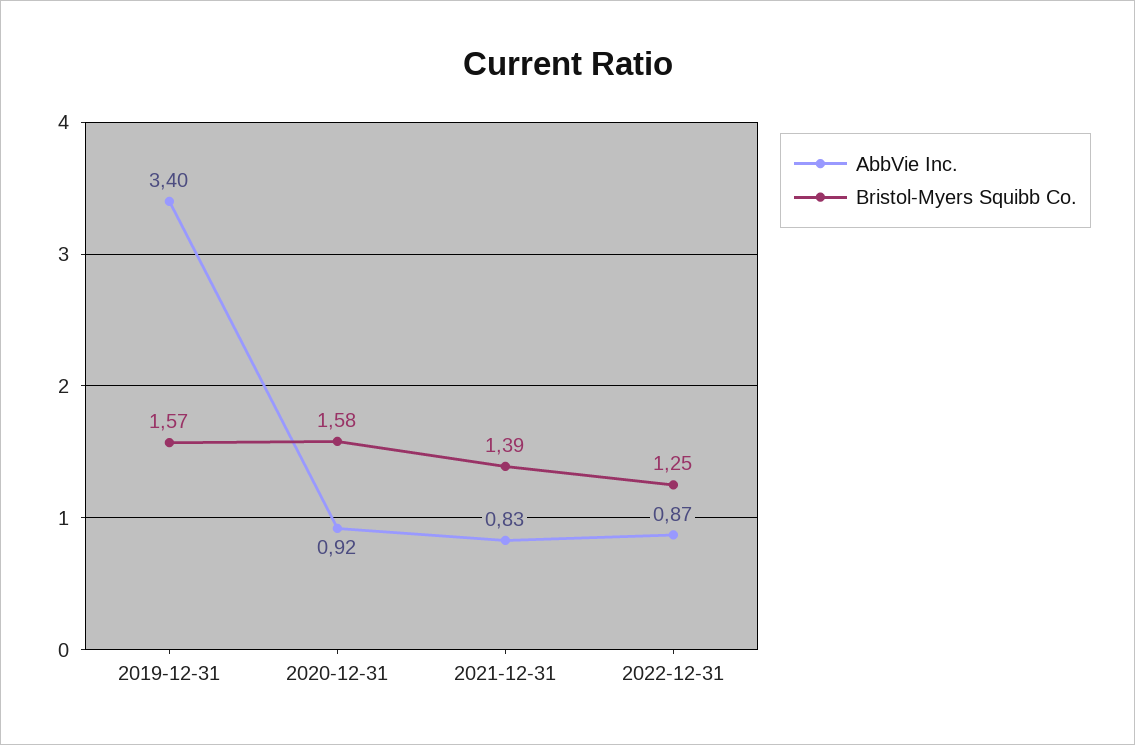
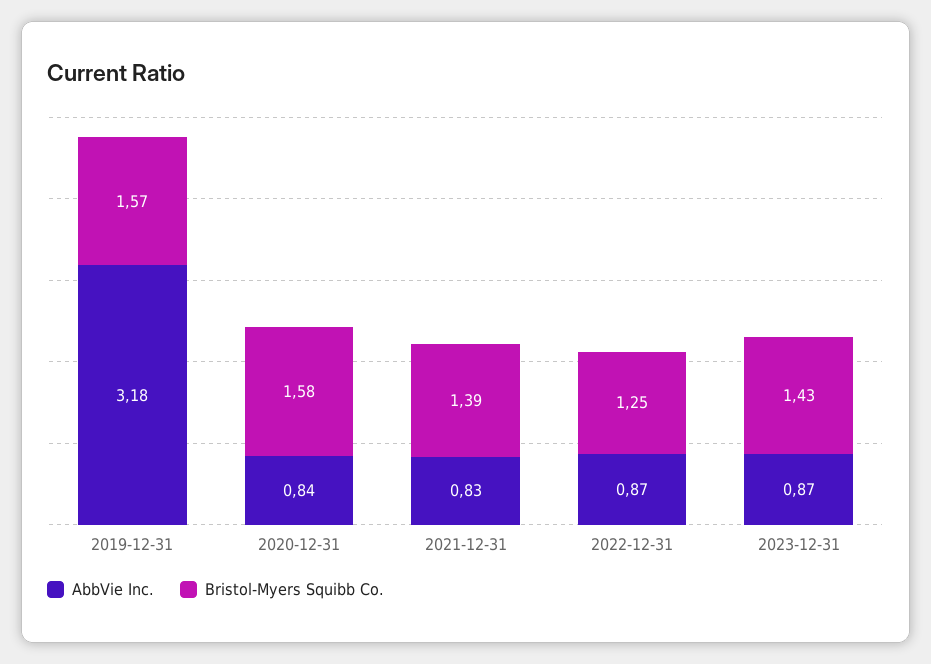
AbbVie Inc., 2019-12-31: 3.4 -> 3.18
AbbVie Inc., 2020-12-31: 0.92 -> 0.84
AbbVie Inc., 2023-12-31: none -> 0.87
Bristol-Myers Squibb Co., 2023-12-31: none -> 1.43

